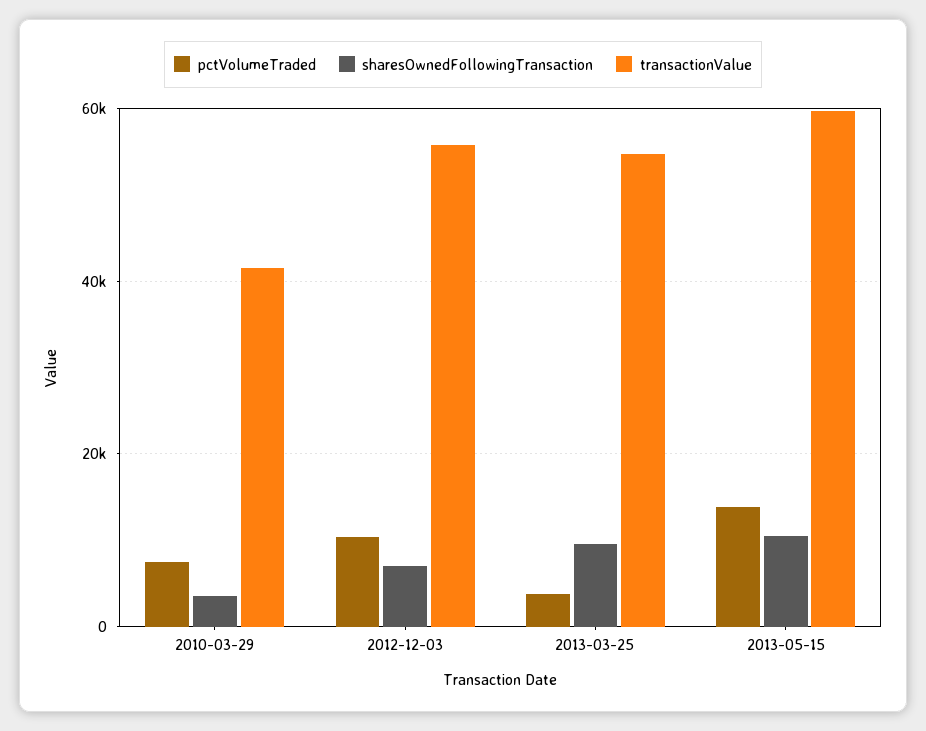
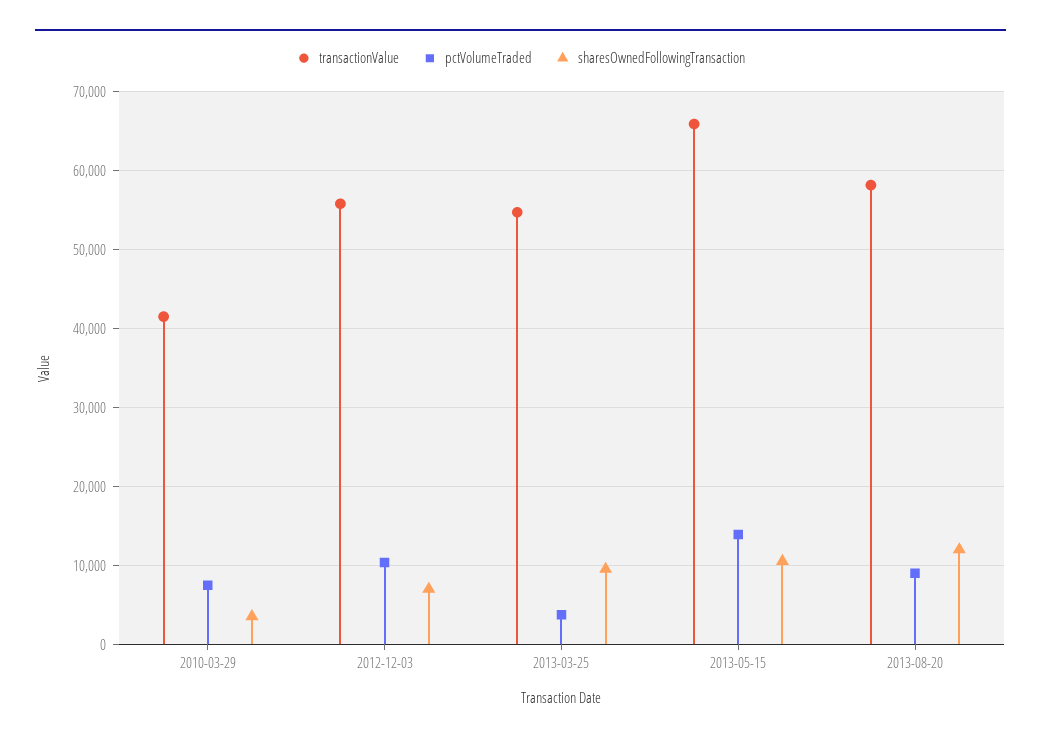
transactionValue, 2013-05-15: 60000 -> 66000
transactionValue, 2013-08-20: none -> 58000
pctVolumeTraded, 2013-08-20: none -> 9000
sharesOwnedFollowingTransaction, 2013-08-20: none -> 12000

